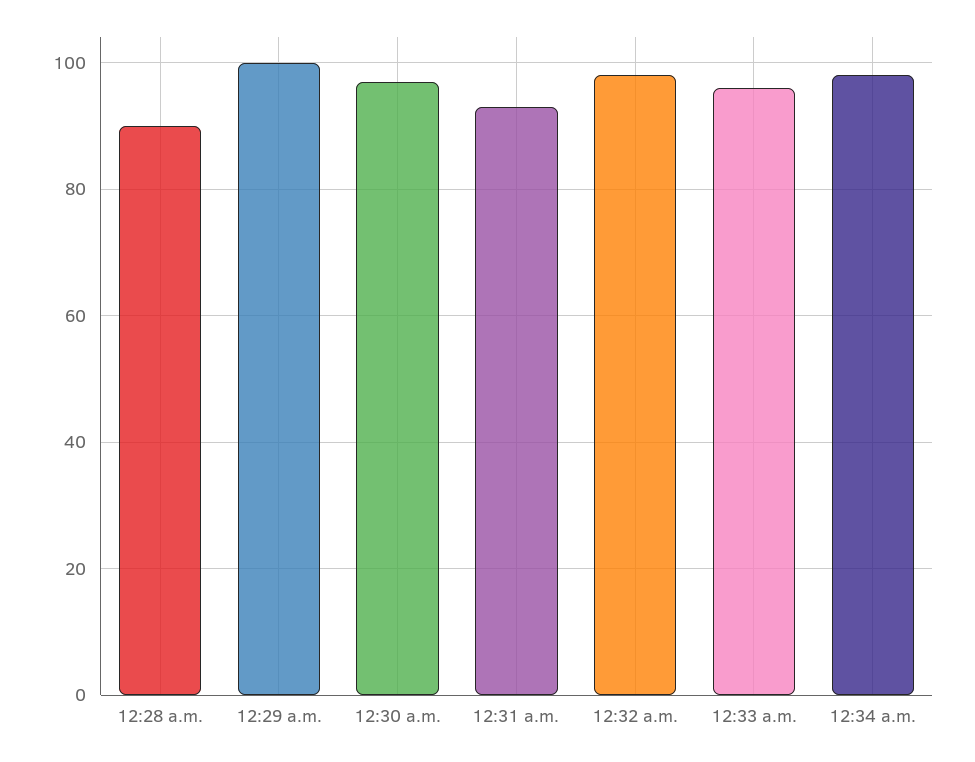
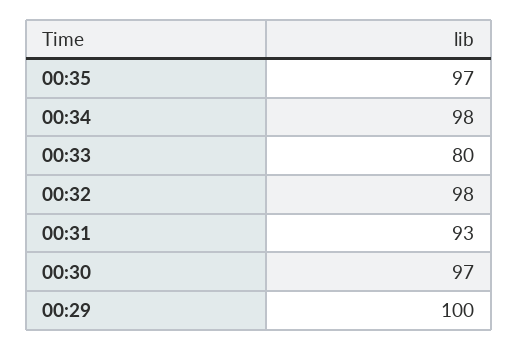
12:28 a.m.: 90 -> none
12:33 a.m.: 95 -> 80
00:35: none -> 97

